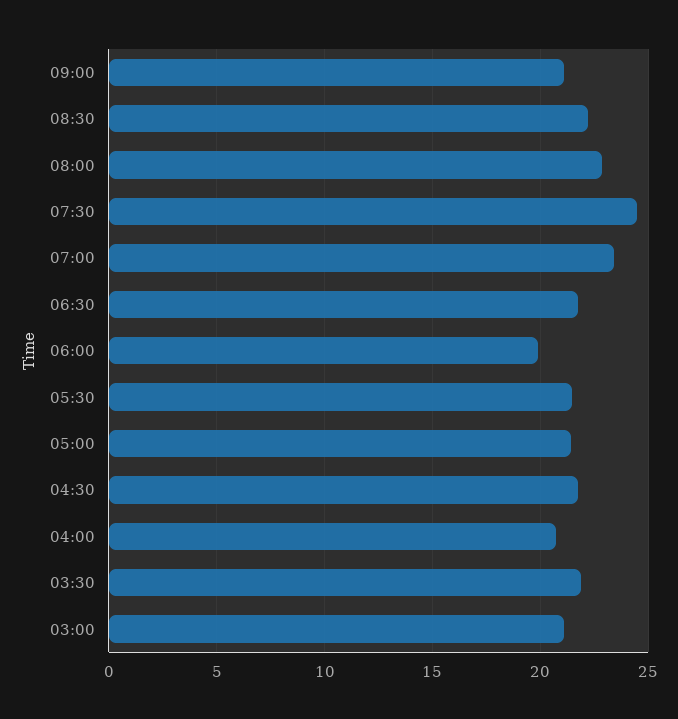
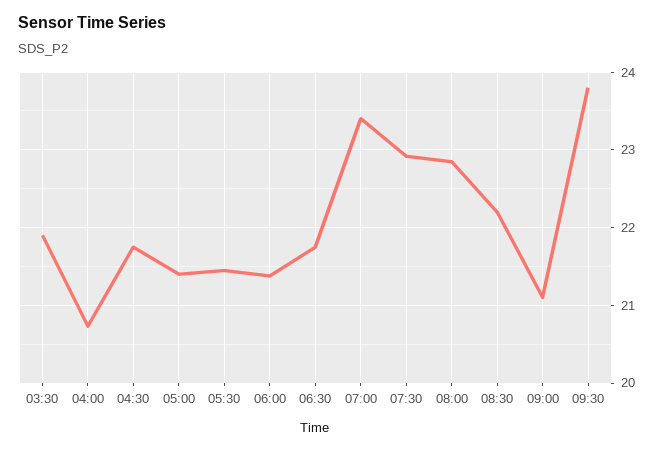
07:30: 24.5 -> 22.9
06:00: 20 -> 21.4
03:00: 21 -> none
09:30: none -> 23.8

